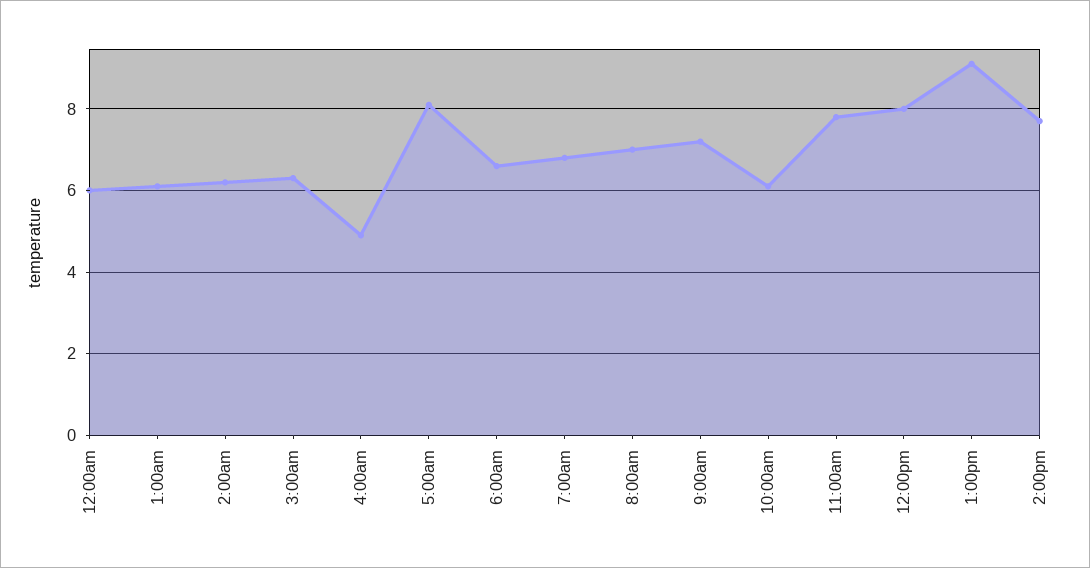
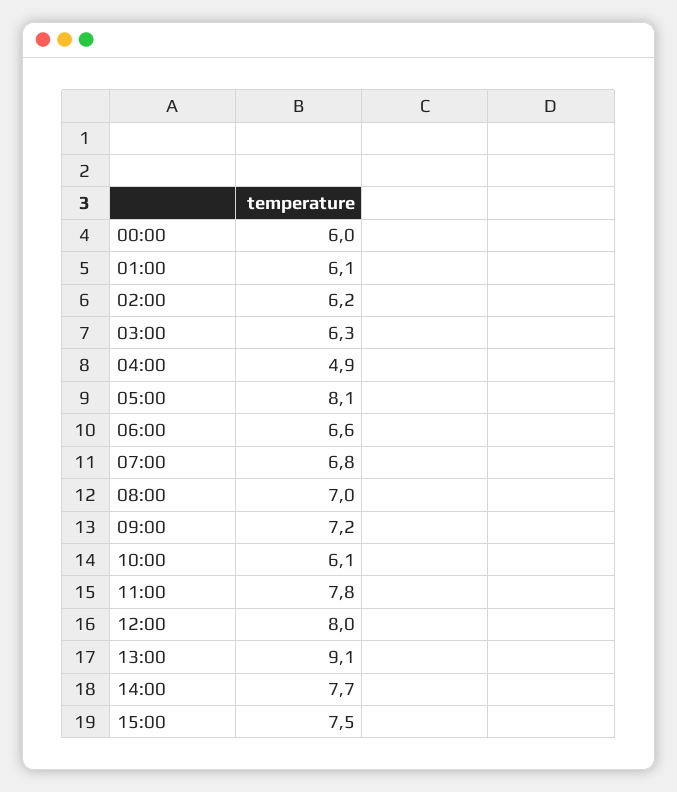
15:00: none -> 7.5

